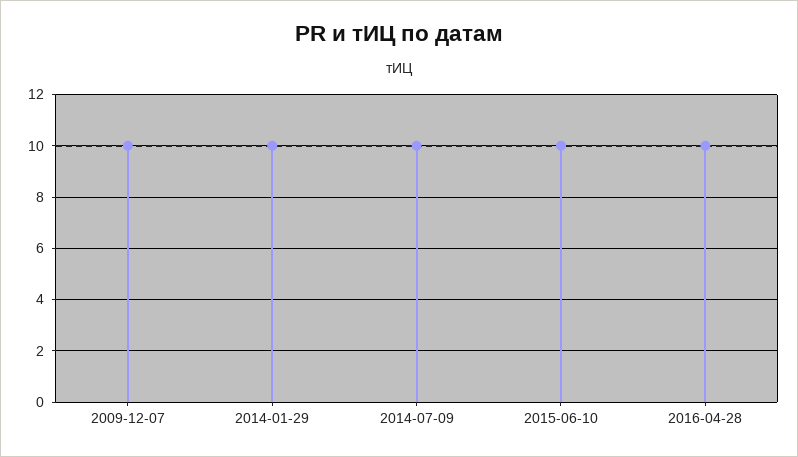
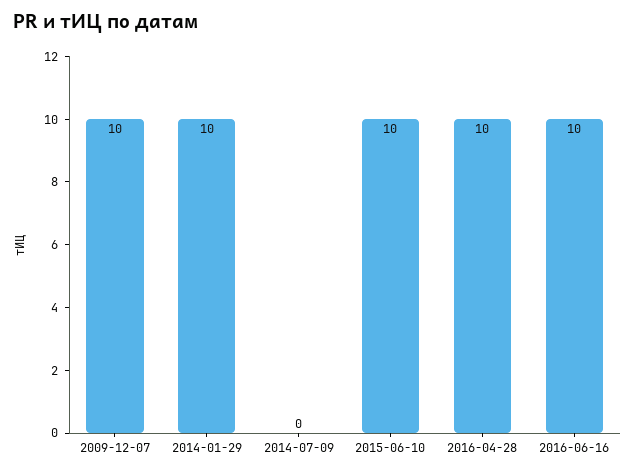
2014-07-09: 10 -> 0
2016-06-16: none -> 10

